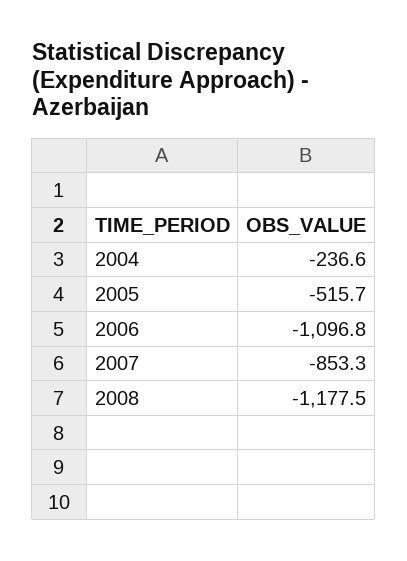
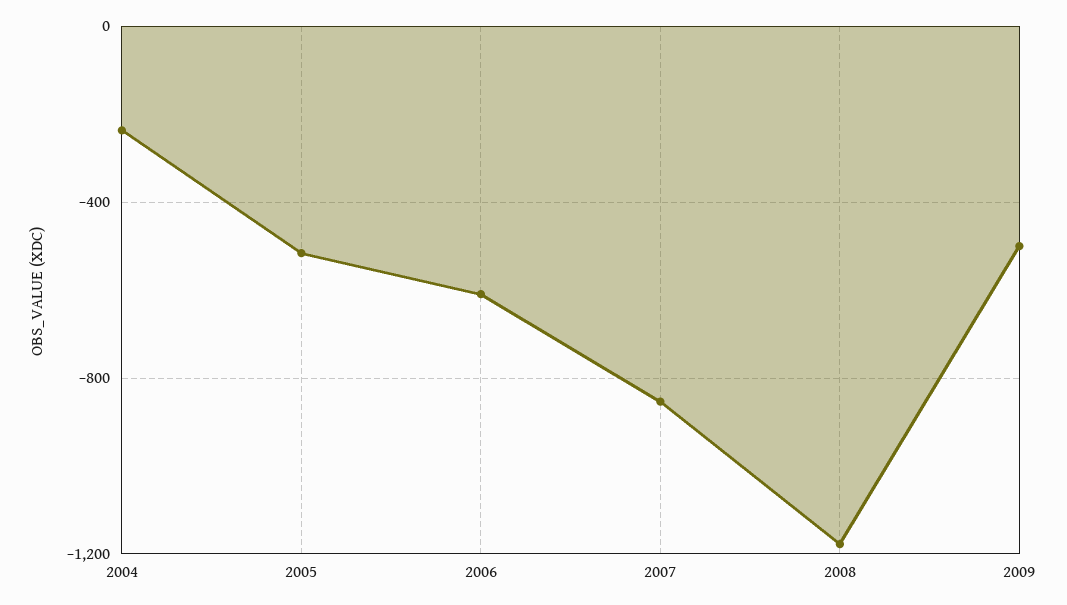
2006: -1096.8 -> -600
2009: none -> -500

